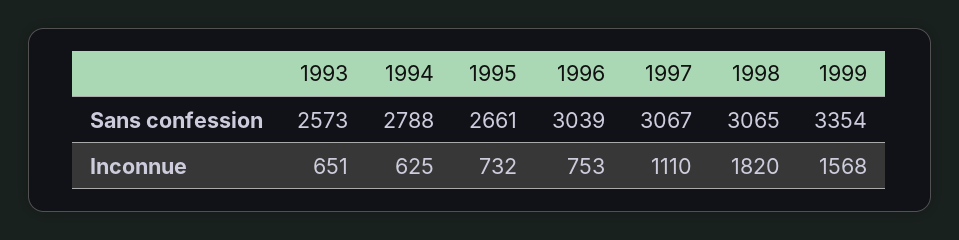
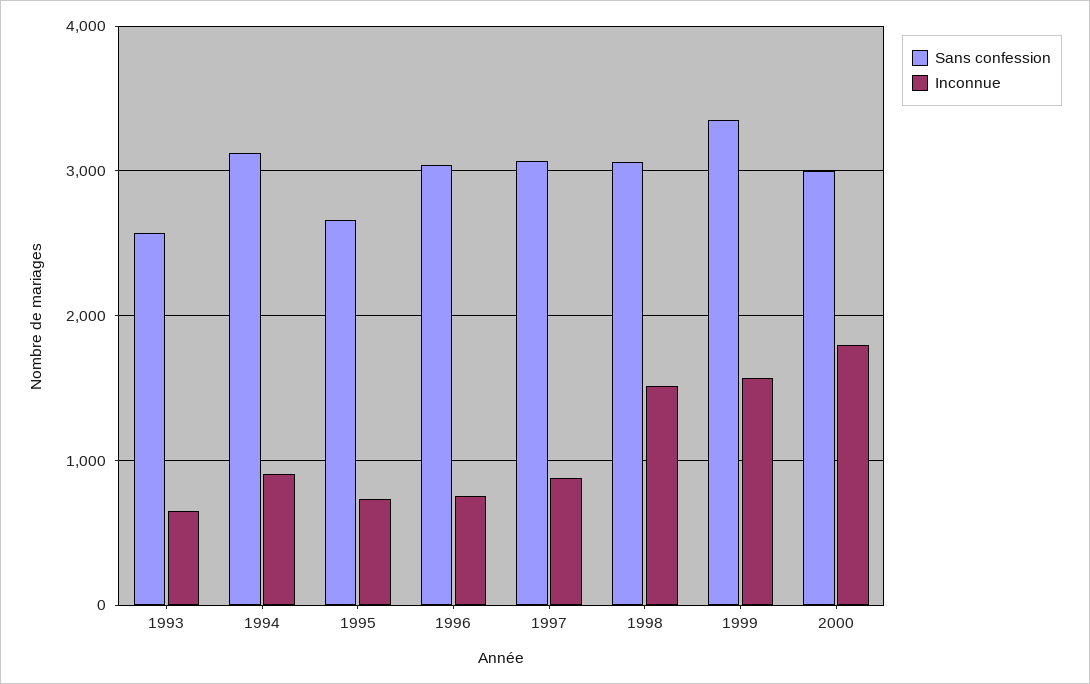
Sans confession, 1994: 2788 -> 3100
Inconnue, 1994: 625 -> 900
Inconnue, 1997: 1110 -> 900
Inconnue, 1998: 1820 -> 1500
Sans confession, 2000: none -> 3000
Inconnue, 2000: none -> 1800

